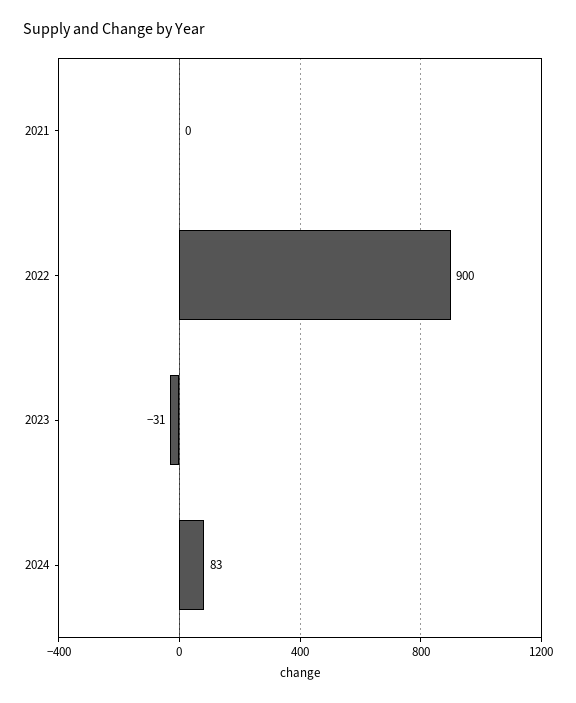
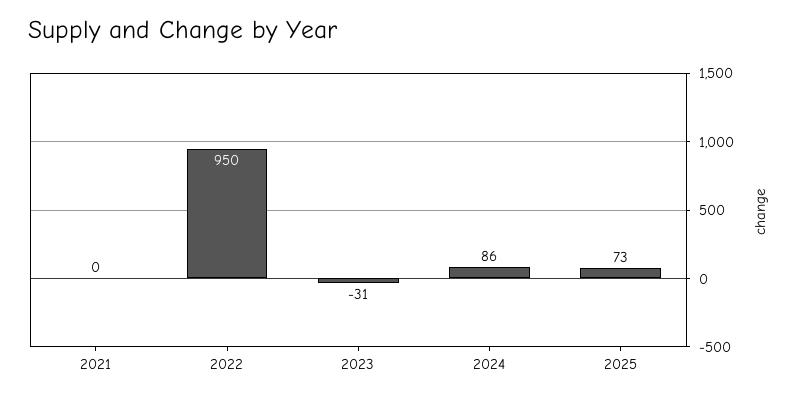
2022: 900 -> 950
2024: 83 -> 86
2025: none -> 73

